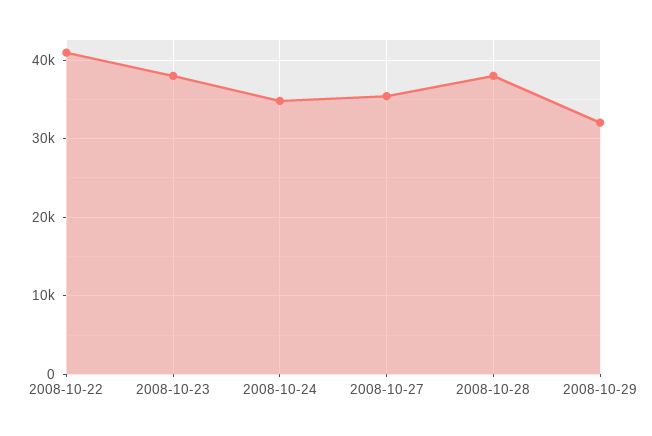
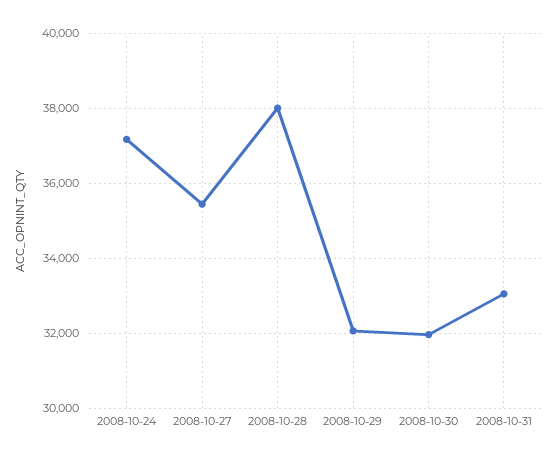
2008-10-22: 41000 -> none
2008-10-23: 38000 -> none
2008-10-24: 35000 -> 37200
2008-10-30: none -> 32000
2008-10-31: none -> 33000

